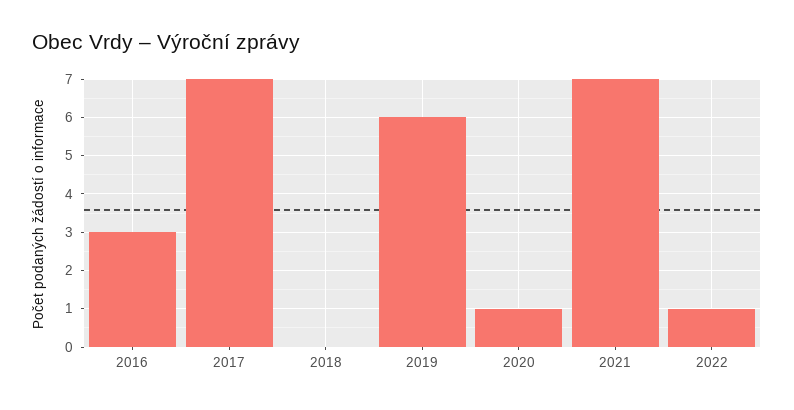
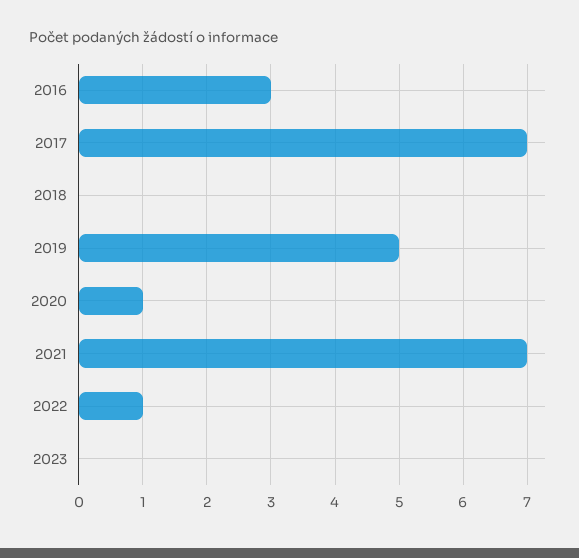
2019: 6 -> 5
2023: none -> 0

